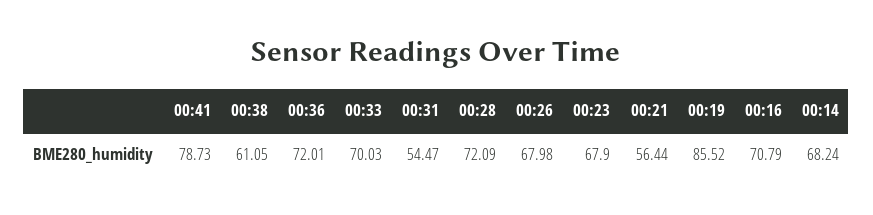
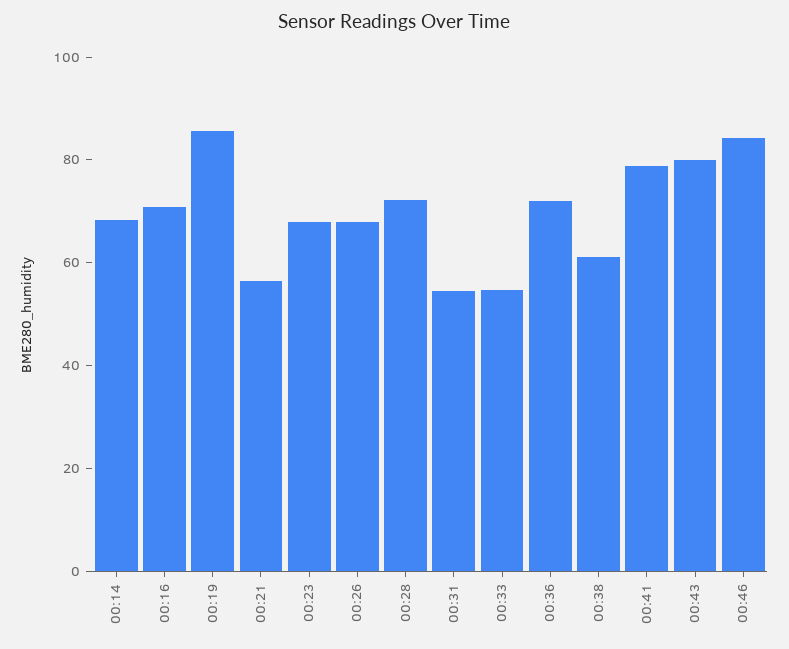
00:33: 70.03 -> 55
00:43: none -> 80
00:46: none -> 85

